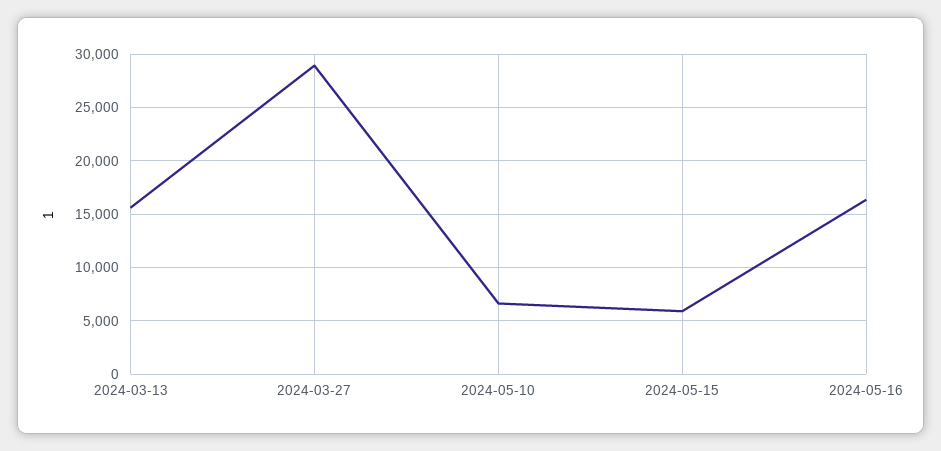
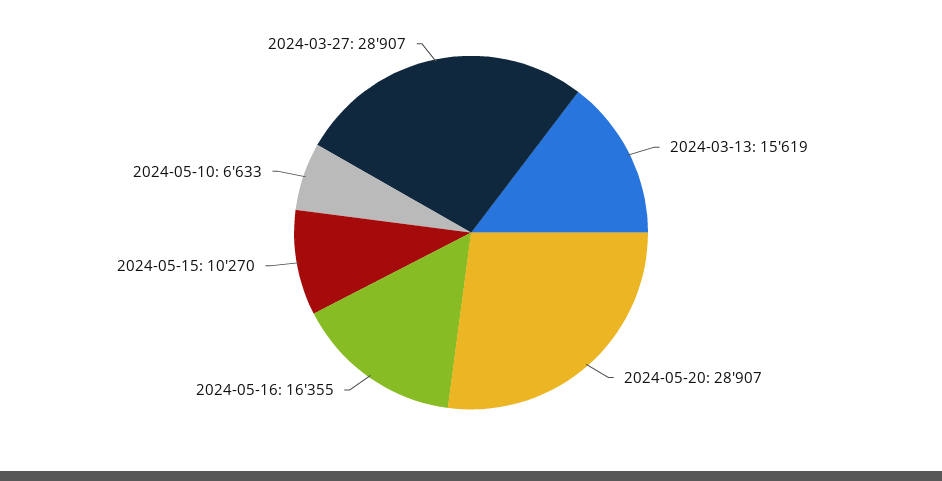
2024-05-15: 6000 -> 10270
2024-05-20: none -> 28907

